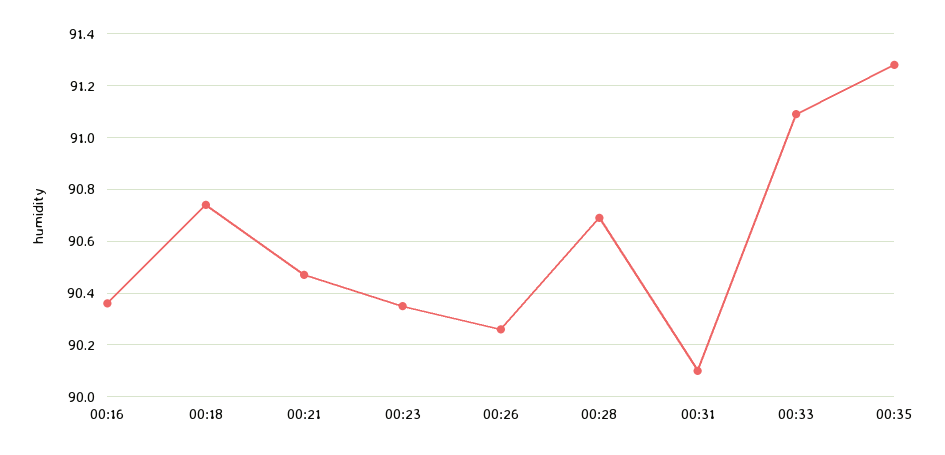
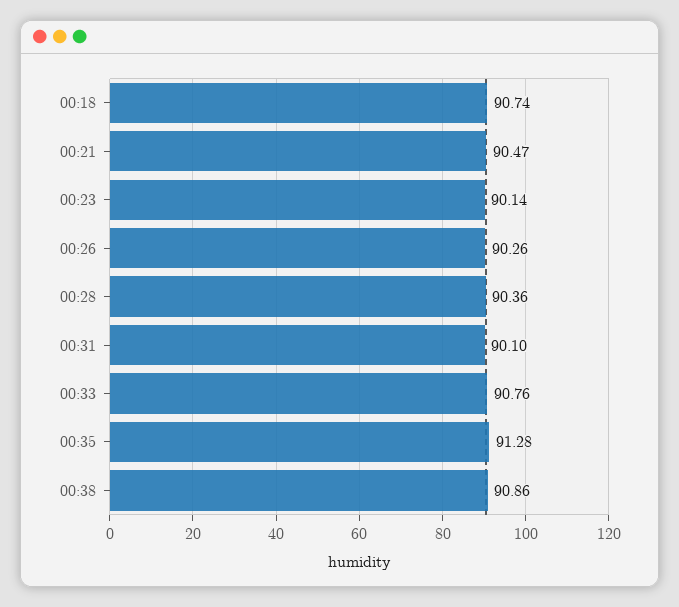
00:16: 90.35 -> none
00:23: 90.35 -> 90.14
00:28: 90.7 -> 90.36
00:33: 91.1 -> 90.76
00:38: none -> 90.86

